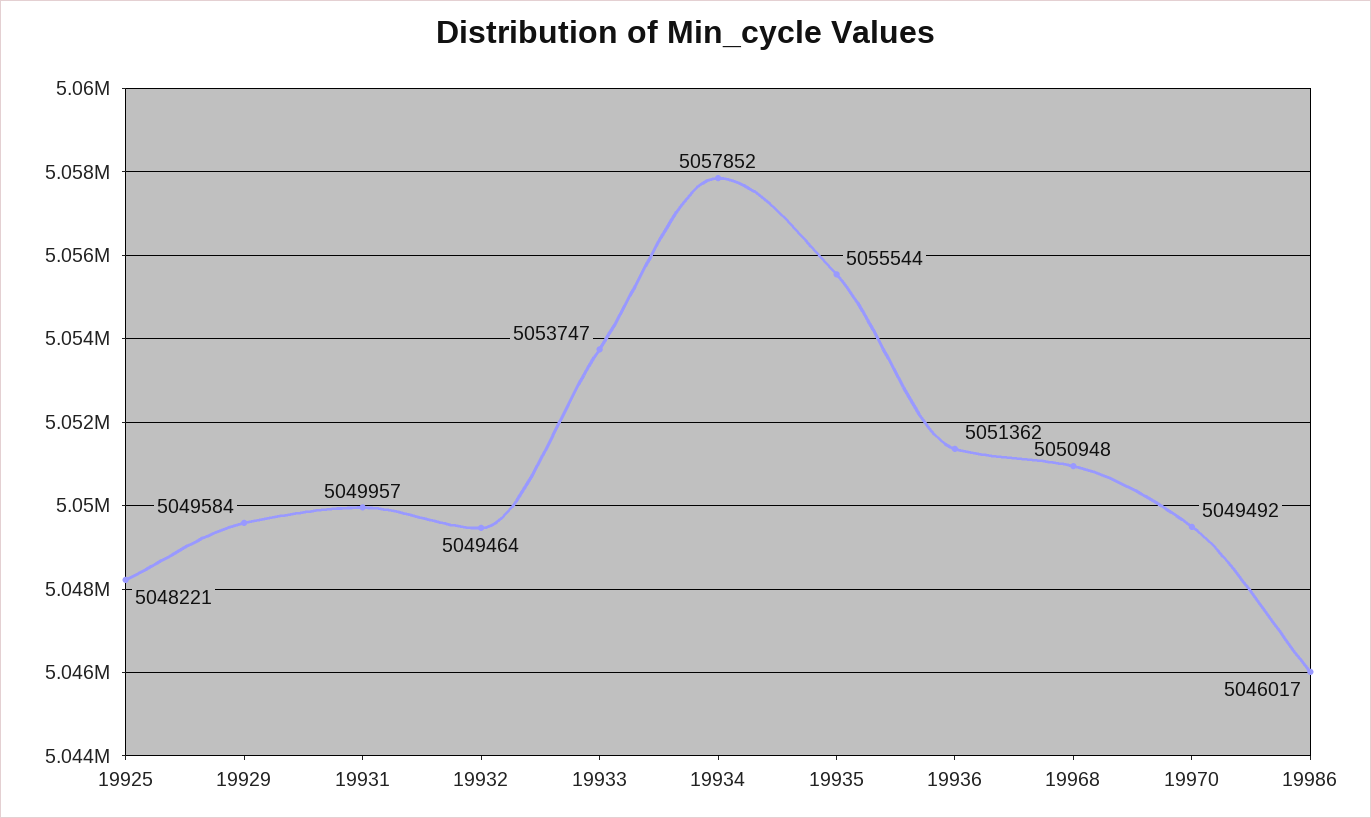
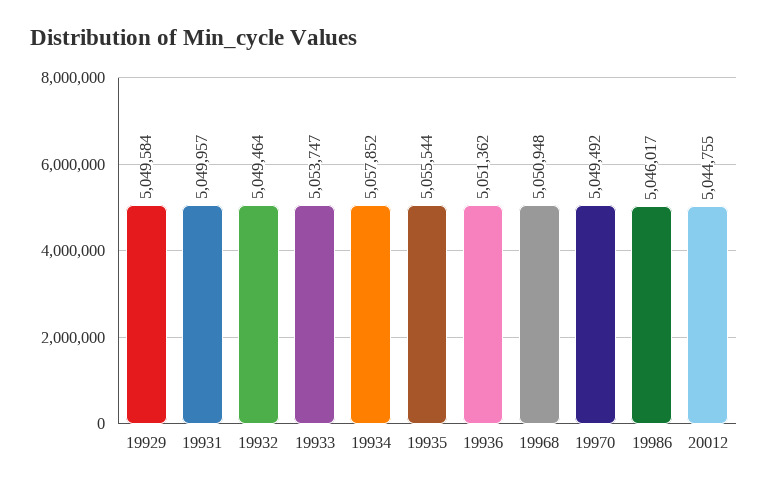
19925: 5048221 -> none
20012: none -> 5044755

